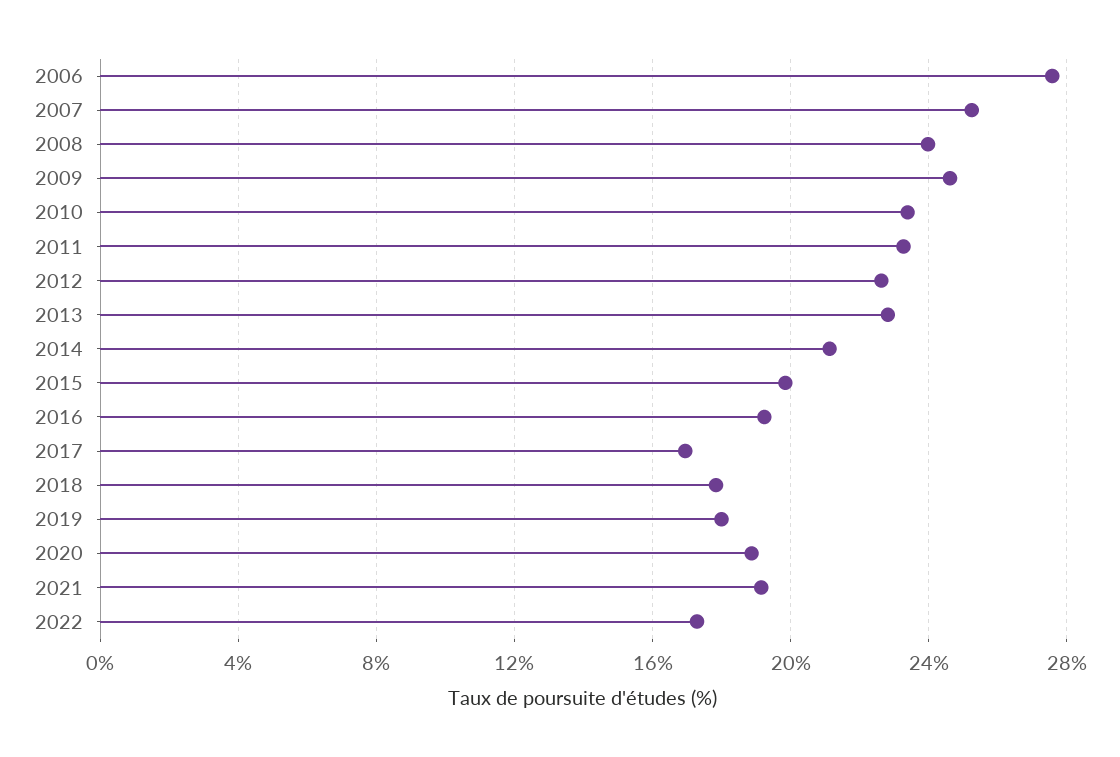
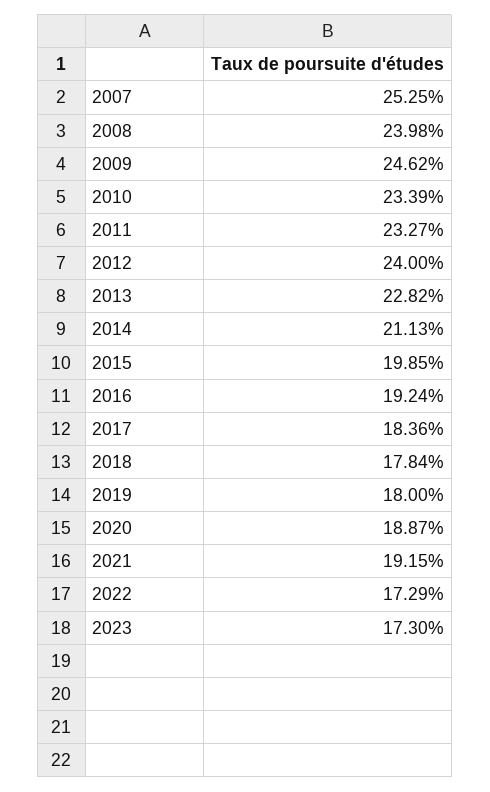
2006: 27.5 -> none
2012: 22.5 -> 24
2017: 17 -> 18.36
2023: none -> 17.3

